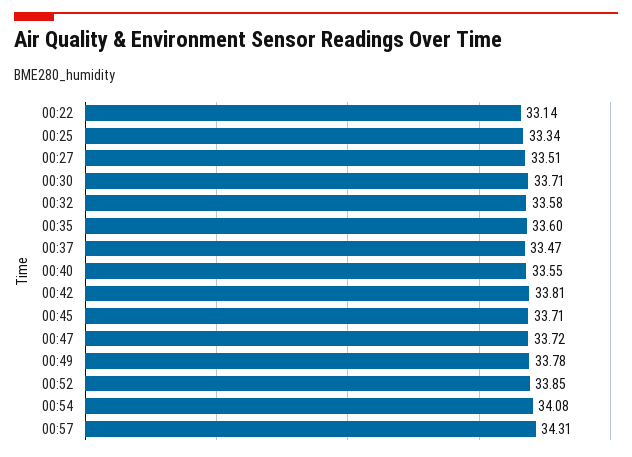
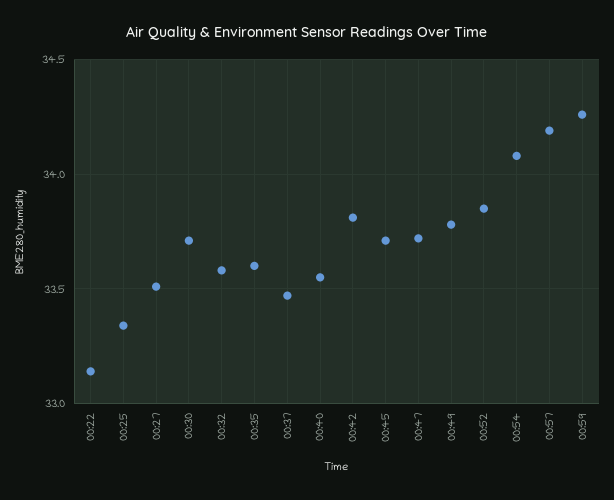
00:57: 34.31 -> 34.2
00:59: none -> 34.25

